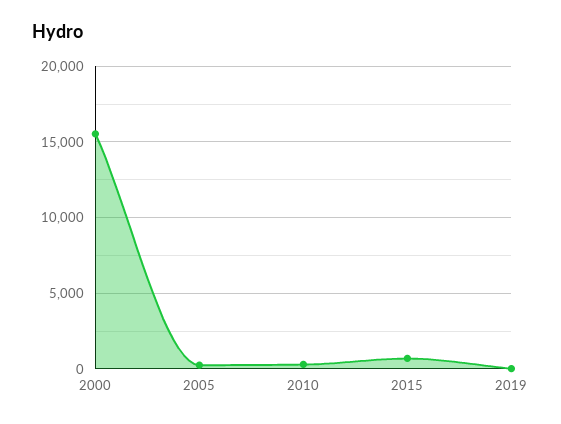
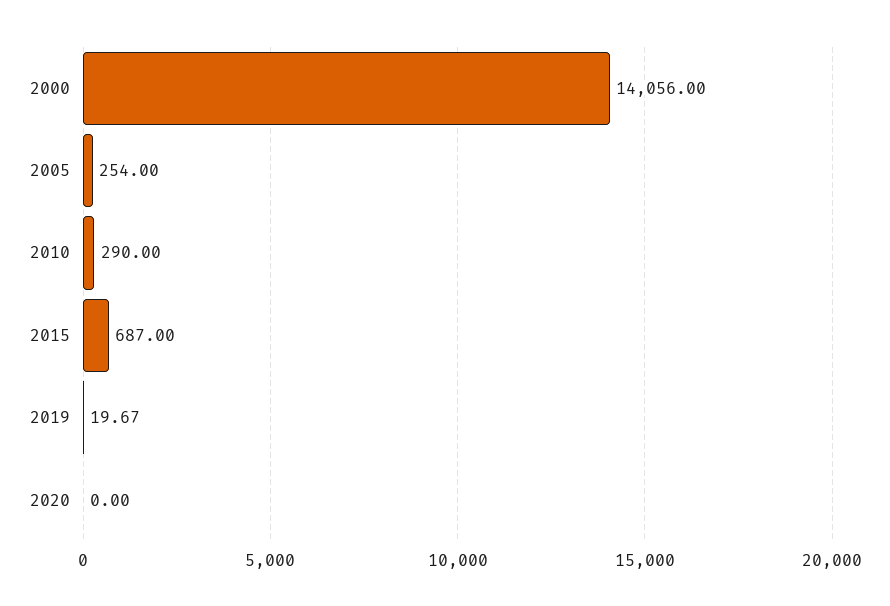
2000: 15500 -> 14056
2020: none -> 0

